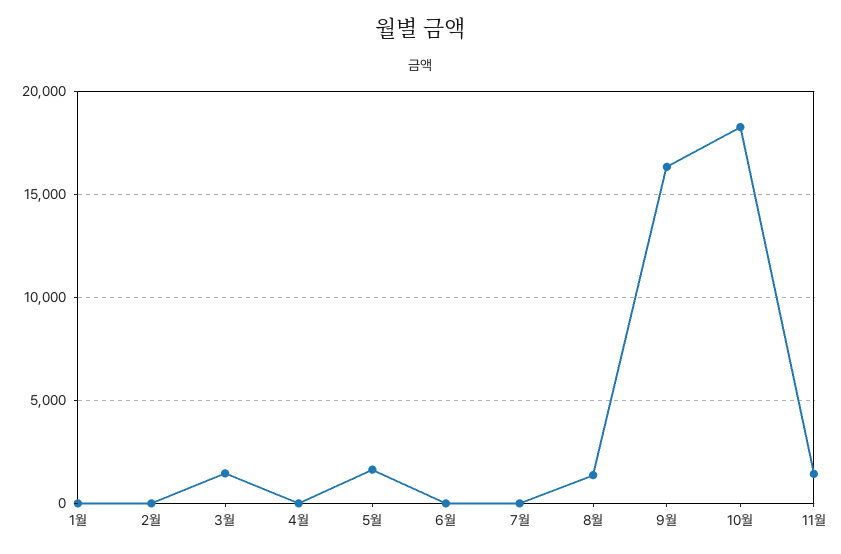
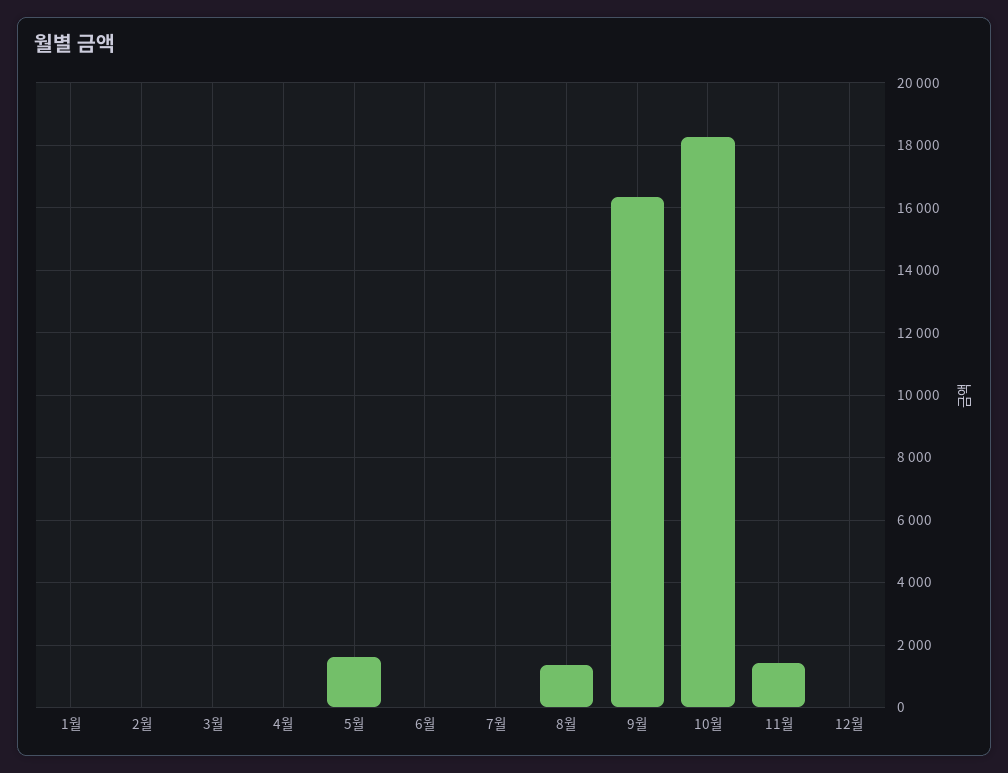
3월: 1500 -> 0
12월: none -> 0

